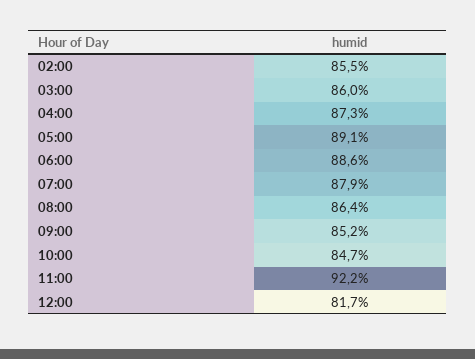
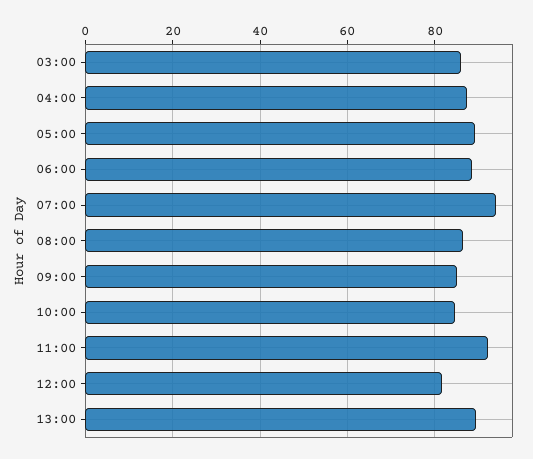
02:00: 85.5 -> none
07:00: 87.9 -> 94
13:00: none -> 90

